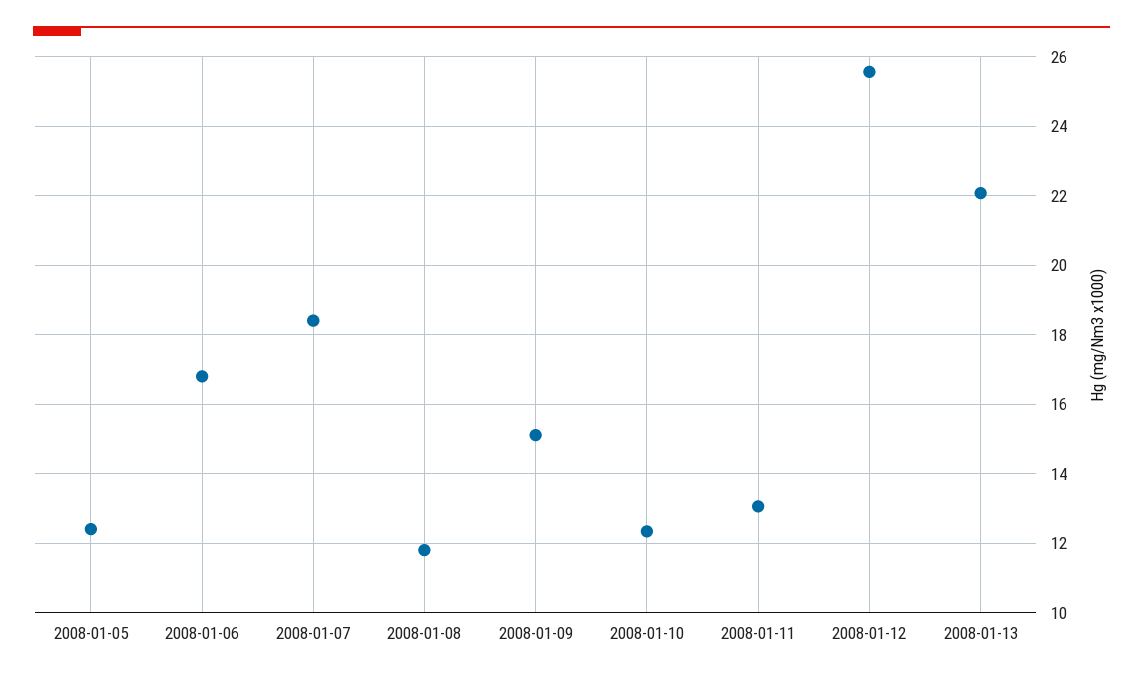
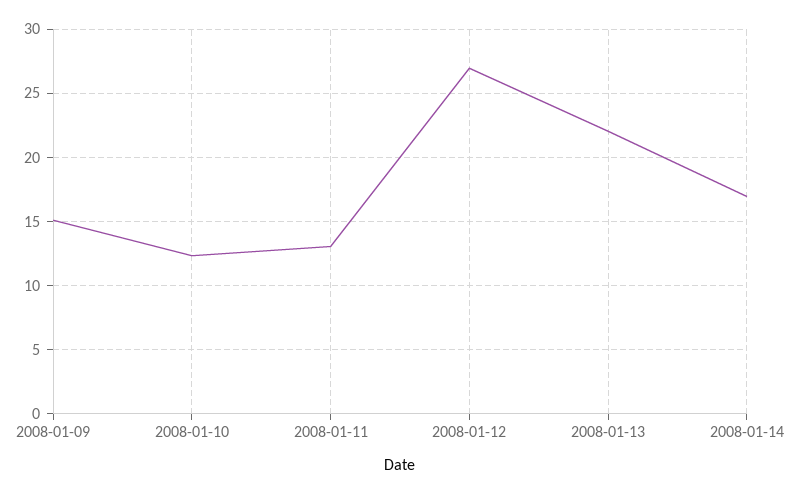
2008-01-05: 12.4 -> none
2008-01-06: 16.8 -> none
2008-01-07: 18.4 -> none
2008-01-08: 11.8 -> none
2008-01-12: 25.6 -> 27
2008-01-14: none -> 17

